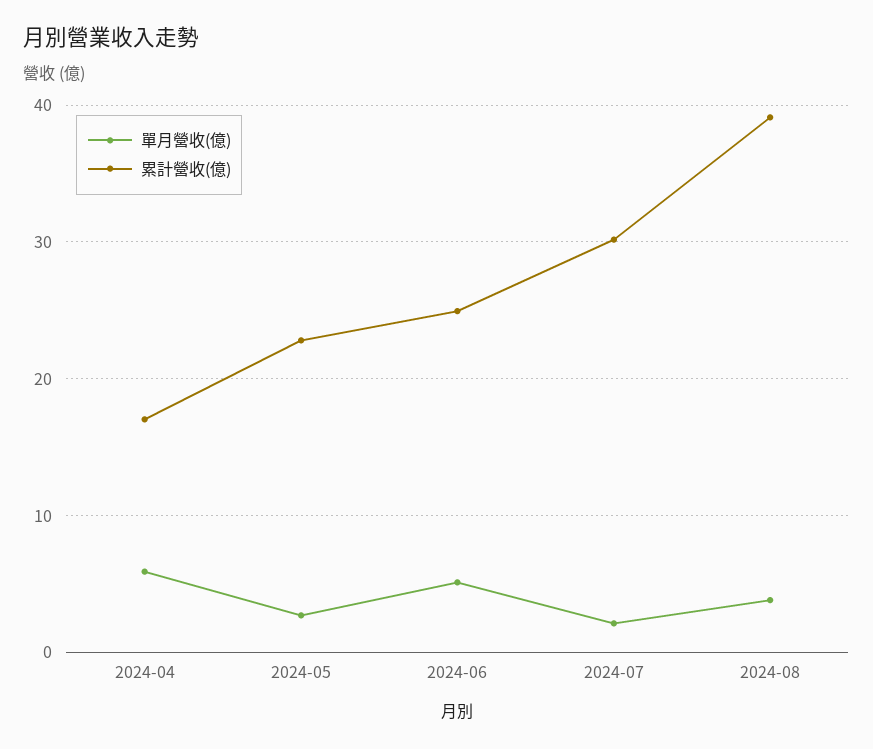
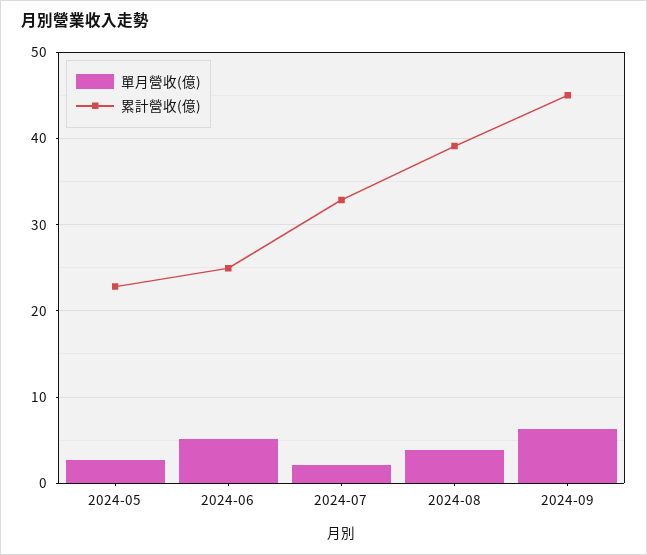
單月營收(億), 2024-04: 6 -> none
累計營收(億), 2024-04: 17 -> none
累計營收(億), 2024-07: 30 -> 33
單月營收(億), 2024-09: none -> 6
累計營收(億), 2024-09: none -> 45

